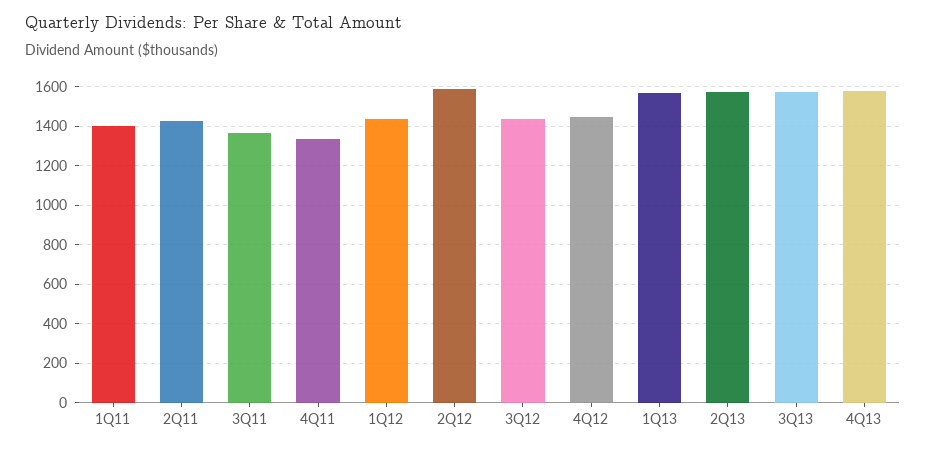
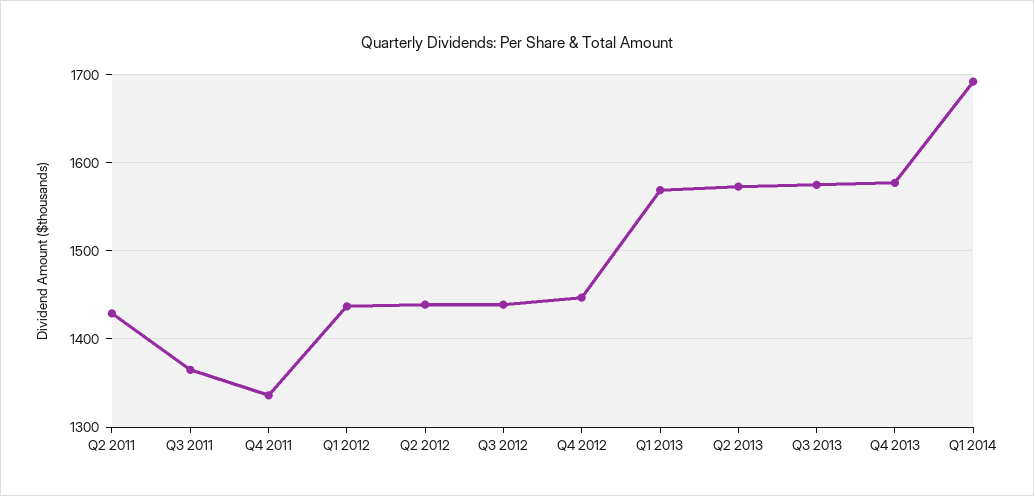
1Q11: 1400 -> none
2Q12: 1600 -> 1440
Q1 2014: none -> 1690

